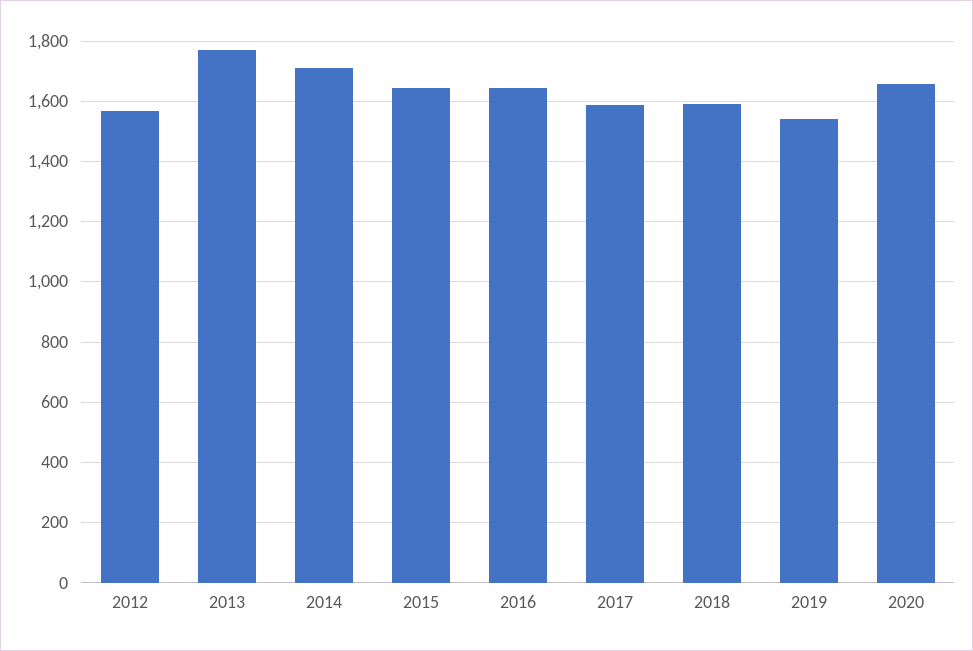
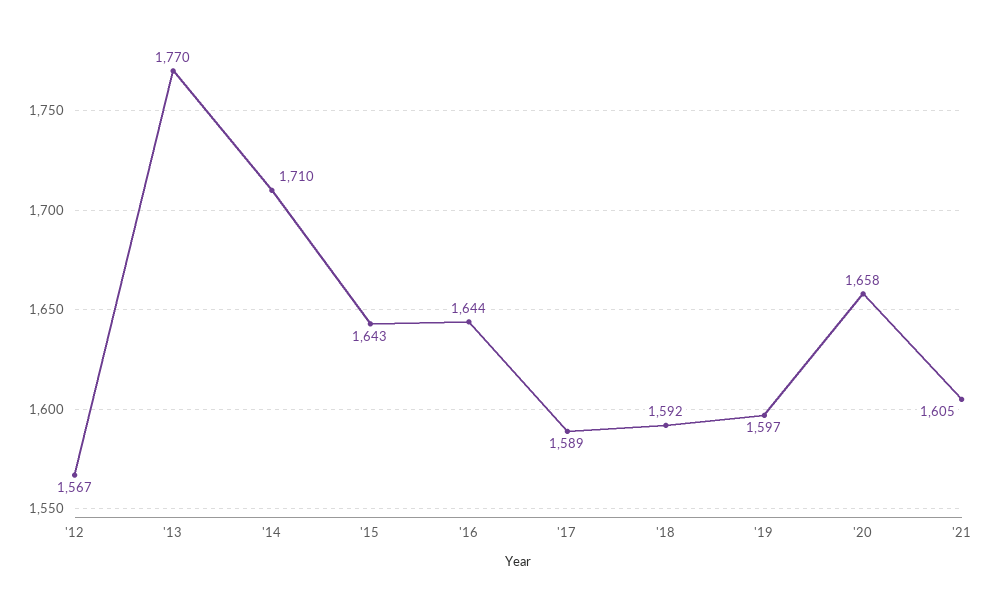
2019: 1540 -> 1597
'21: none -> 1605

